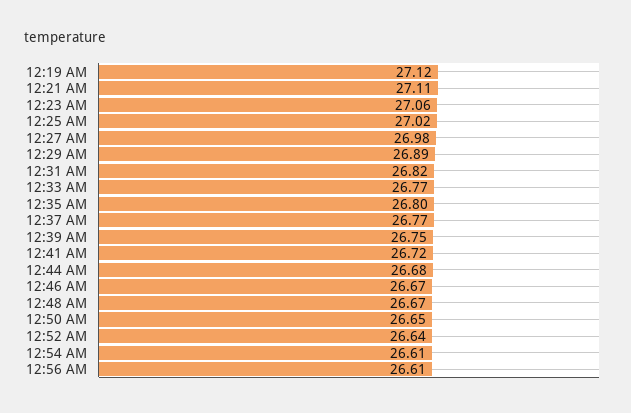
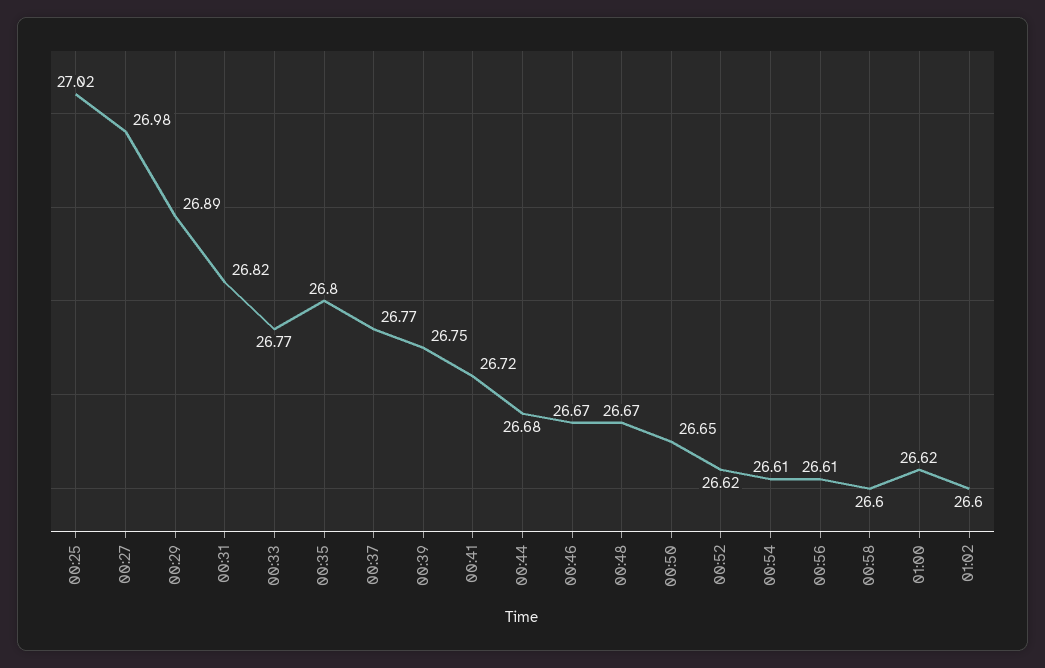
12:19 AM: 27.12 -> none
12:21 AM: 27.11 -> none
12:23 AM: 27.06 -> none
12:52 AM: 26.64 -> 26.62
00:58: none -> 26.6
01:00: none -> 26.62
01:02: none -> 26.6

